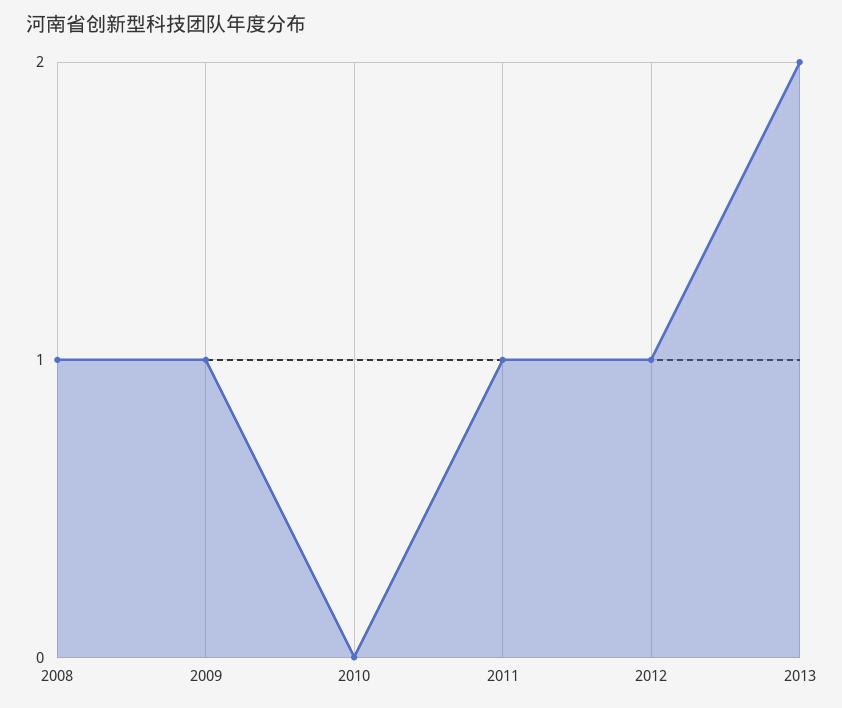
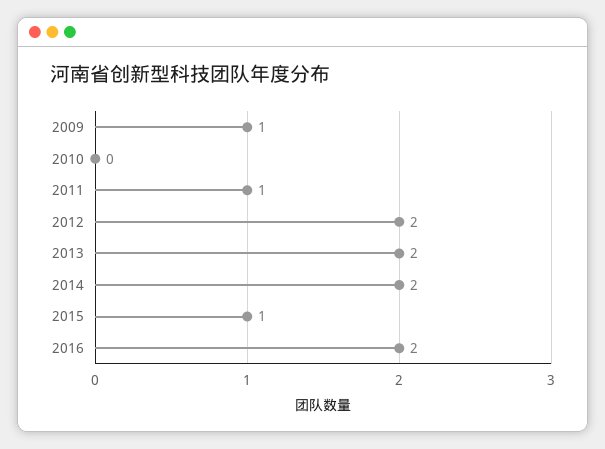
2008: 1 -> none
2012: 1 -> 2
2014: none -> 2
2015: none -> 1
2016: none -> 2

